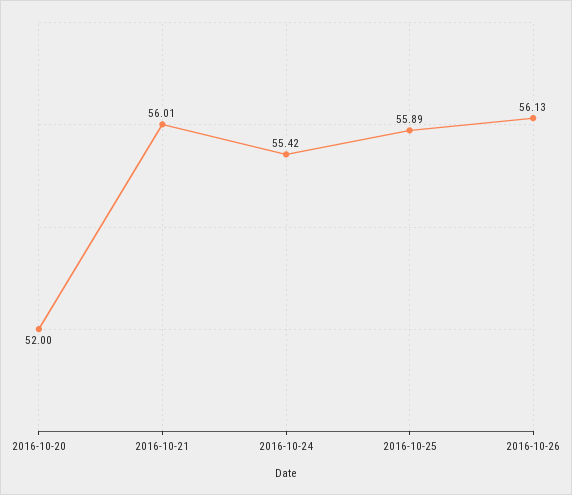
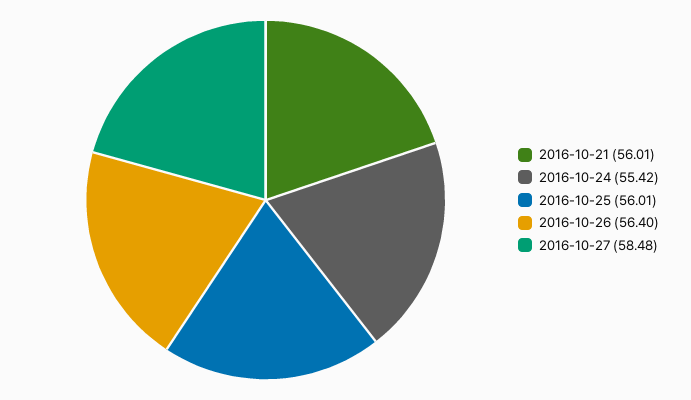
2016-10-20: 52 -> none
2016-10-25: 55.89 -> 56.01
2016-10-26: 56.13 -> 56.4
2016-10-27: none -> 58.48

